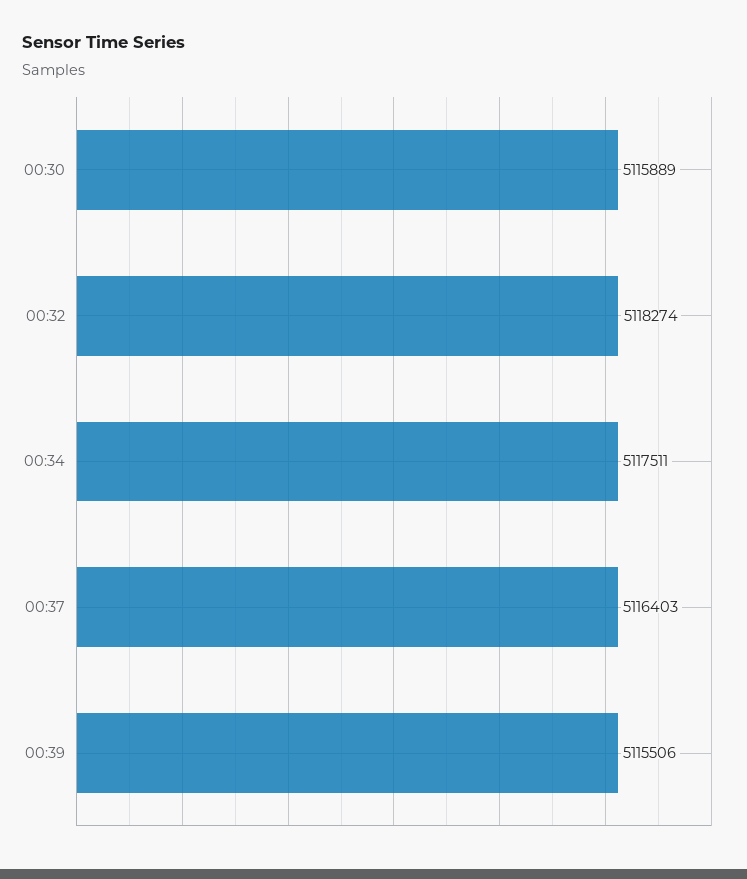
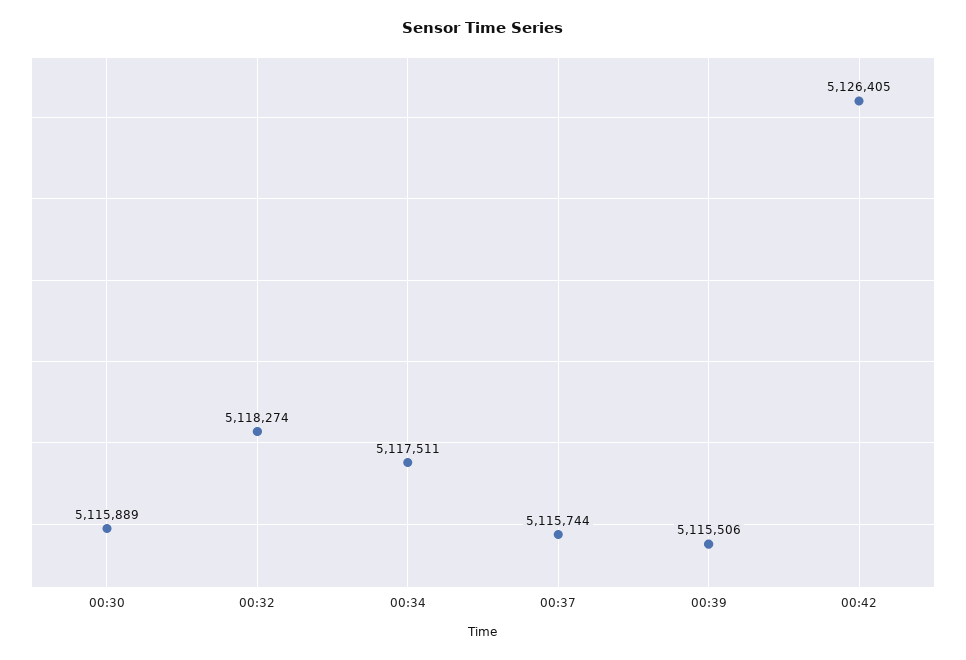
00:37: 5116403 -> 5115744
00:42: none -> 5126405

